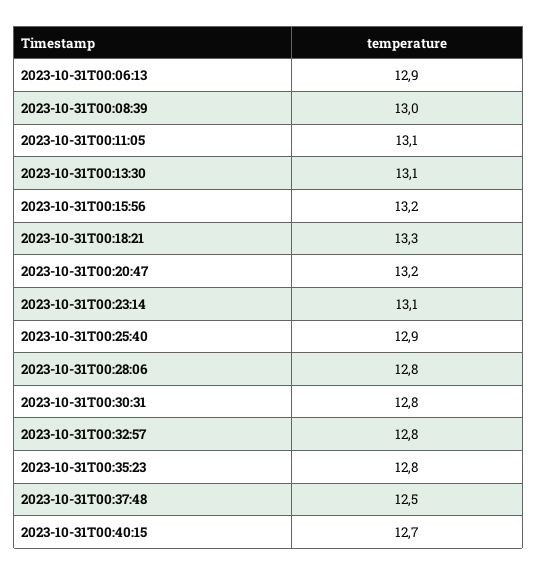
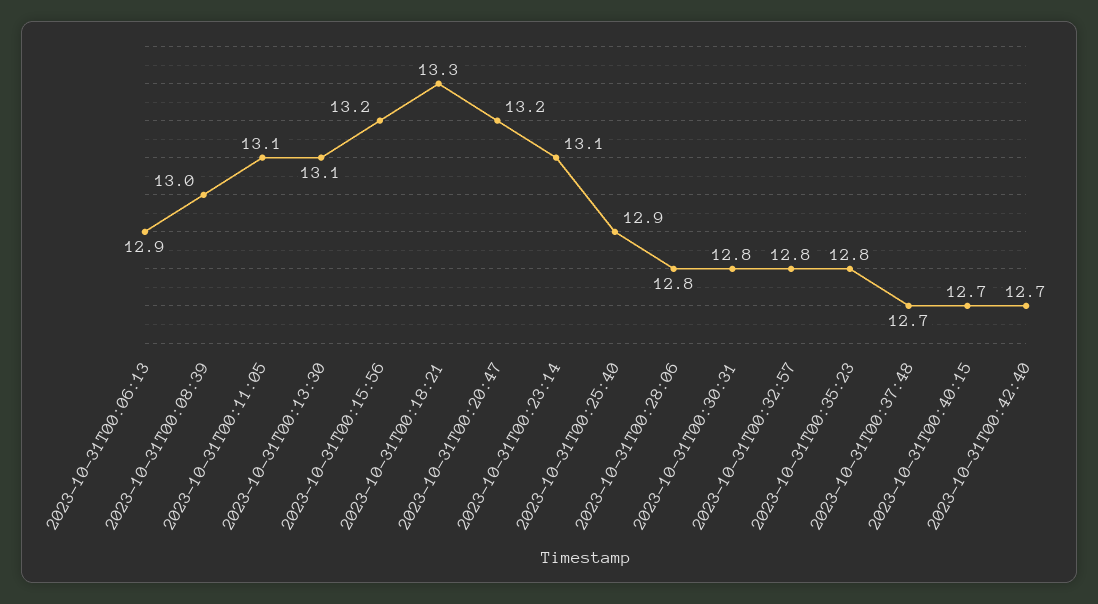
2023-10-31T00:37:48: 12.5 -> 12.7
2023-10-31T00:42:40: none -> 12.7

